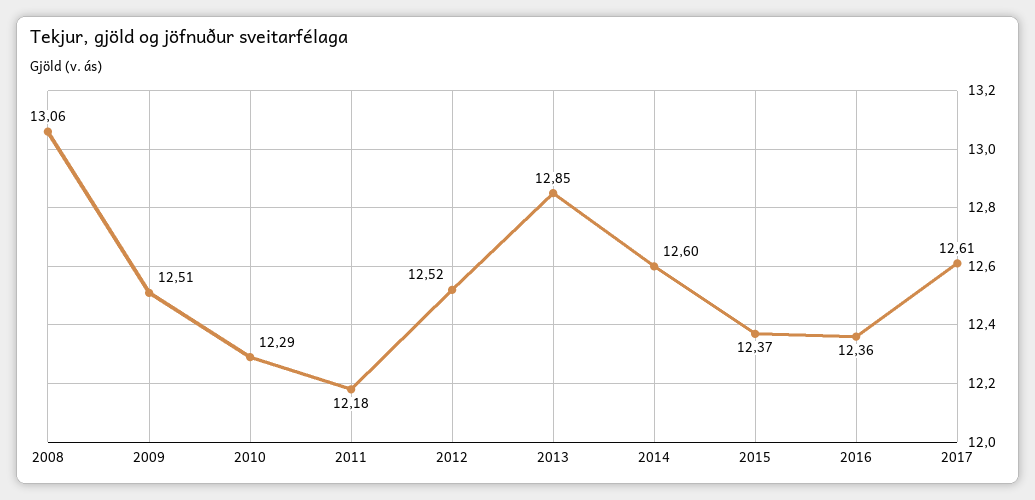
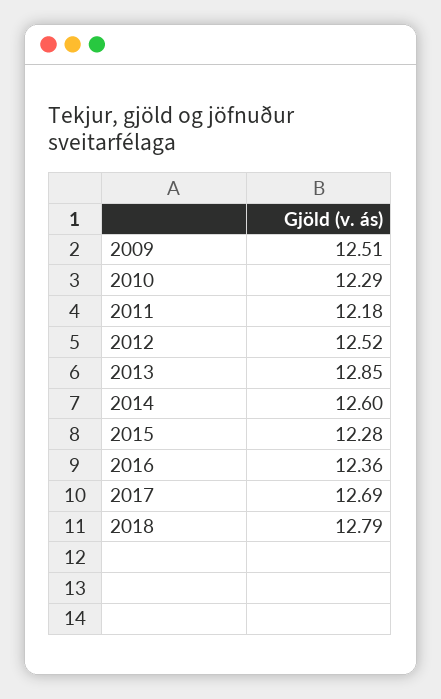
2008: 13.06 -> none
2015: 12.37 -> 12.28
2017: 12.61 -> 12.69
2018: none -> 12.79

